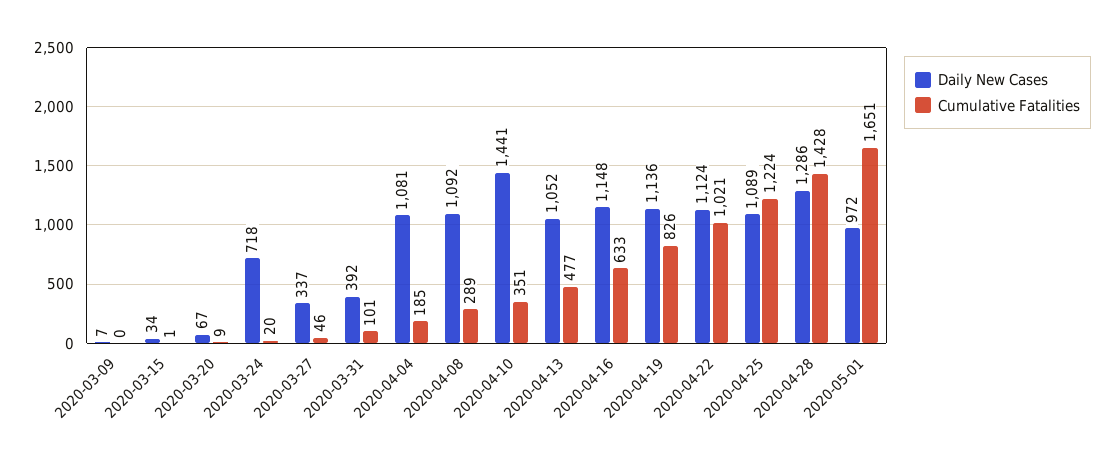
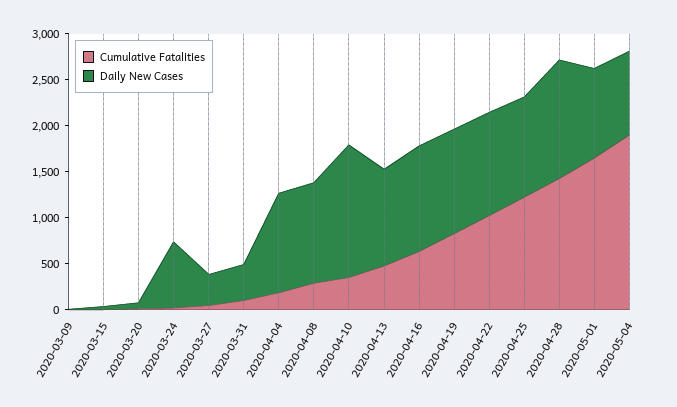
Cumulative Fatalities, 2020-05-04: none -> 1900
Daily New Cases, 2020-05-04: none -> 900

